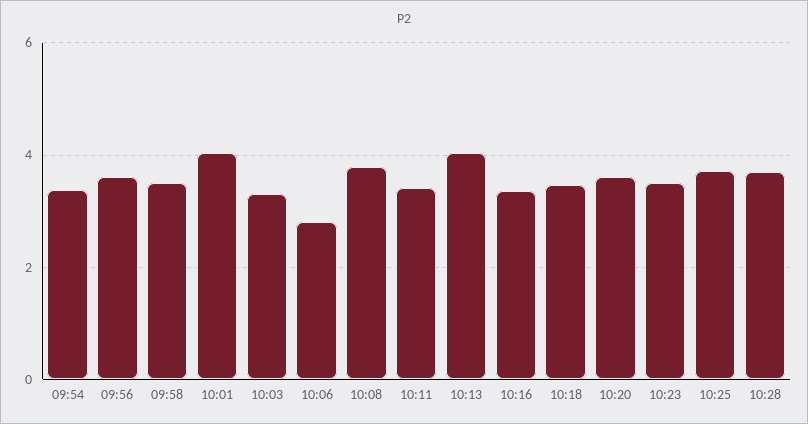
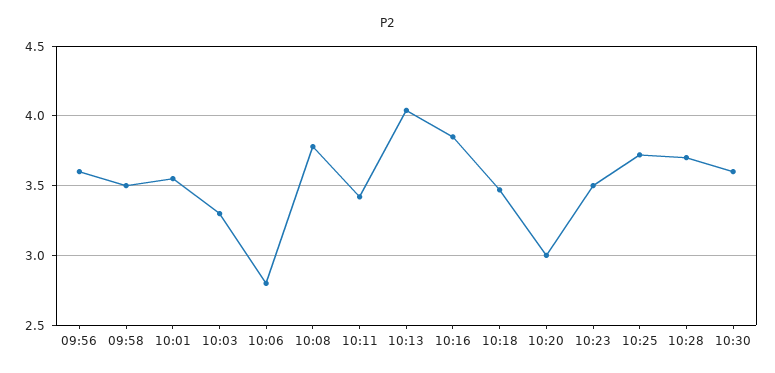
09:54: 3.4 -> none
10:01: 4 -> 3.55
10:16: 3.4 -> 3.85
10:20: 3.6 -> 3
10:30: none -> 3.6

